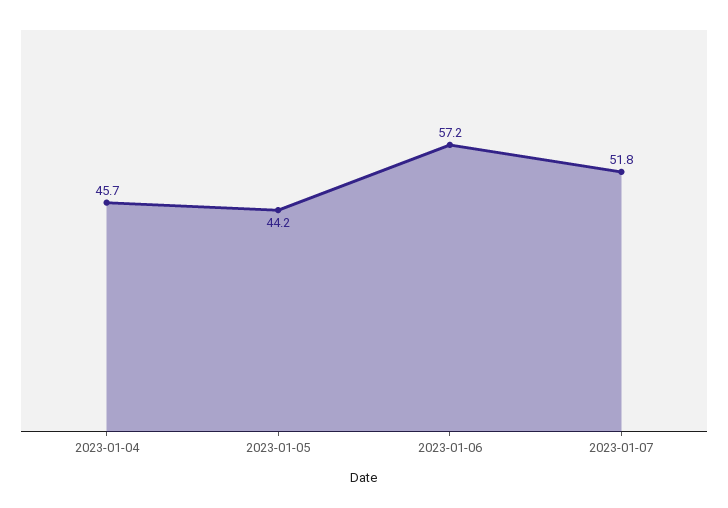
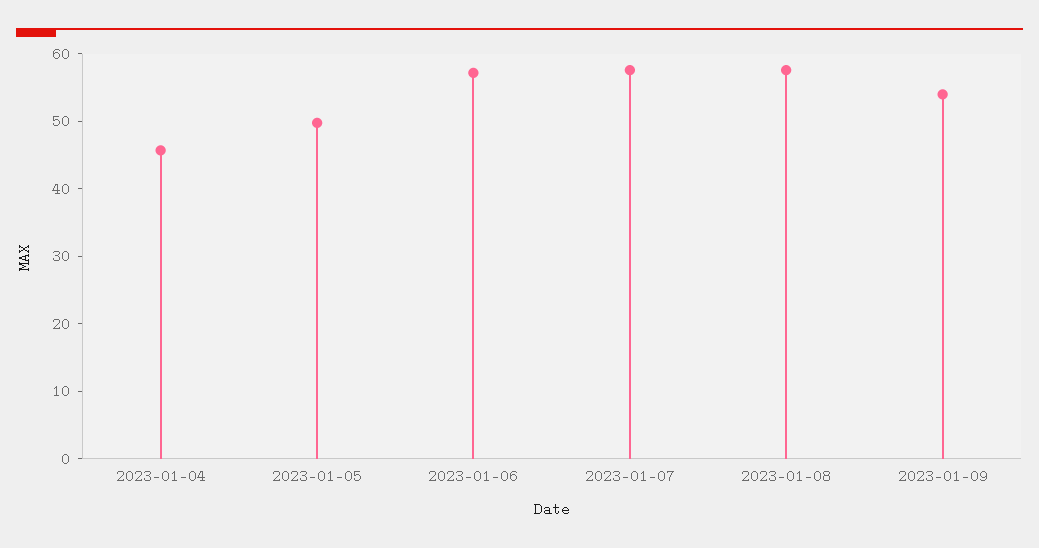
2023-01-05: 44.2 -> 50
2023-01-07: 51.8 -> 58
2023-01-08: none -> 58
2023-01-09: none -> 54

